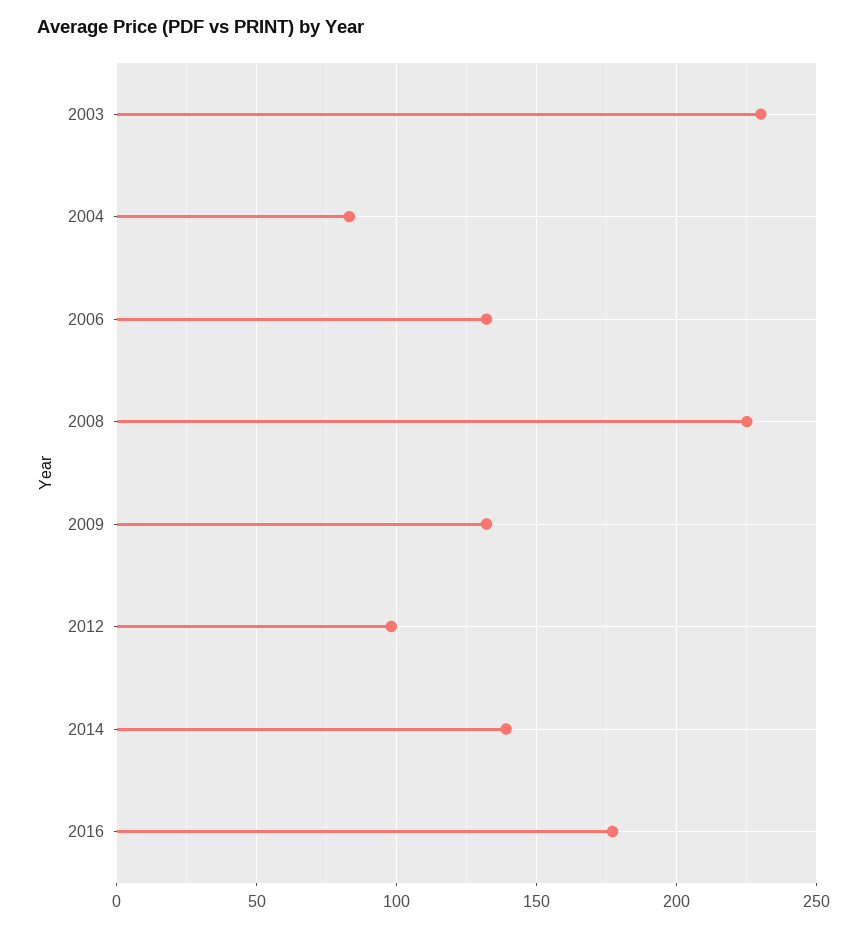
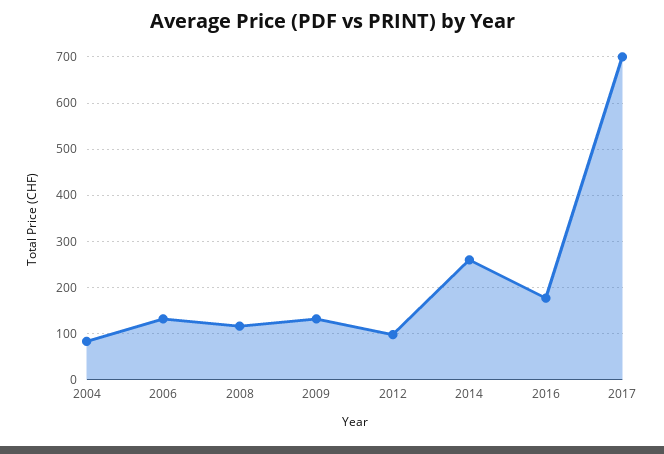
2003: 230 -> none
2008: 225 -> 120
2014: 140 -> 260
2017: none -> 700

